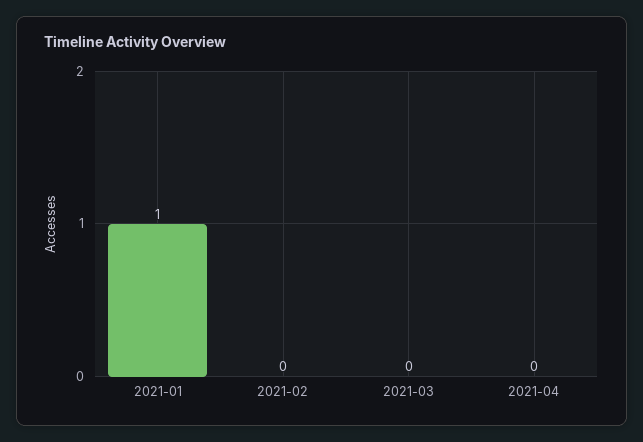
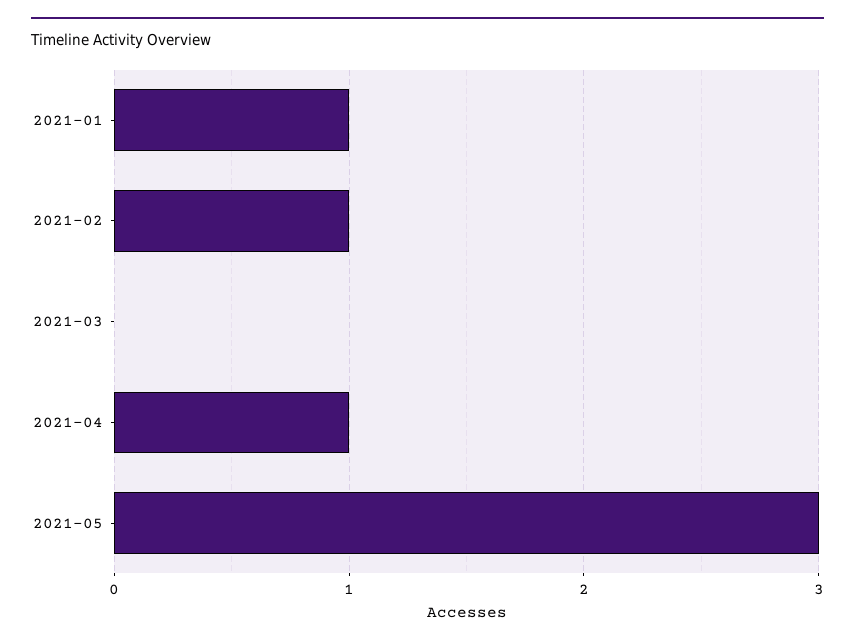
2021-02: 0 -> 1
2021-04: 0 -> 1
2021-05: none -> 3

